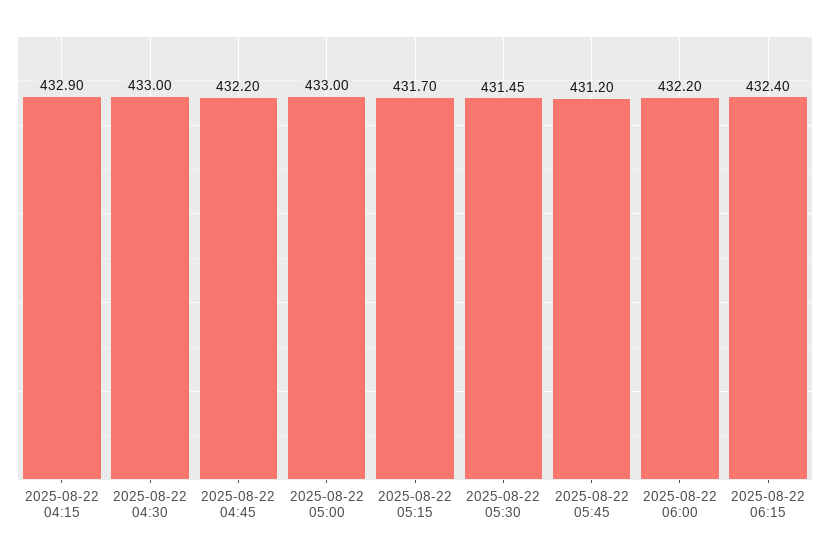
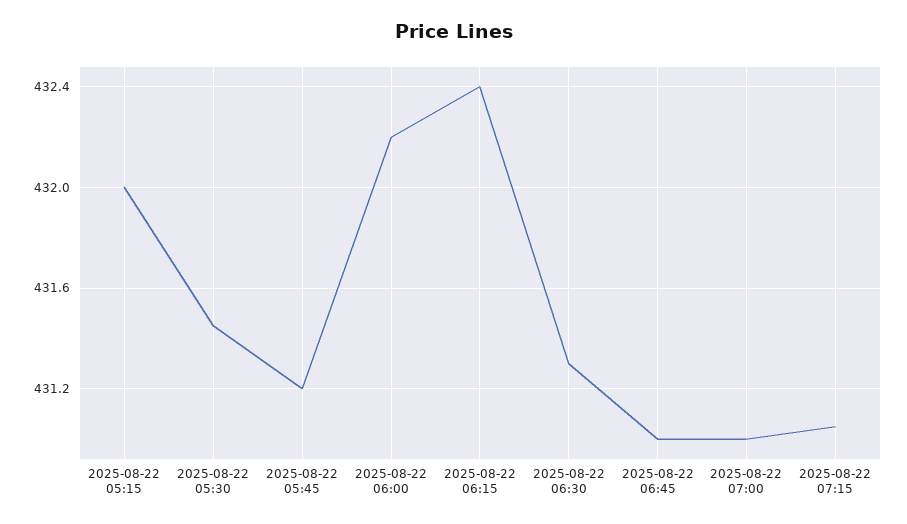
2025-08-22 04:15: 432.9 -> none
2025-08-22 04:30: 433 -> none
2025-08-22 04:45: 432.2 -> none
2025-08-22 05:00: 433 -> none
2025-08-22 05:15: 431.7 -> 432
2025-08-22 06:30: none -> 431.3
2025-08-22 06:45: none -> 431
2025-08-22 07:00: none -> 431
2025-08-22 07:15: none -> 431.05

